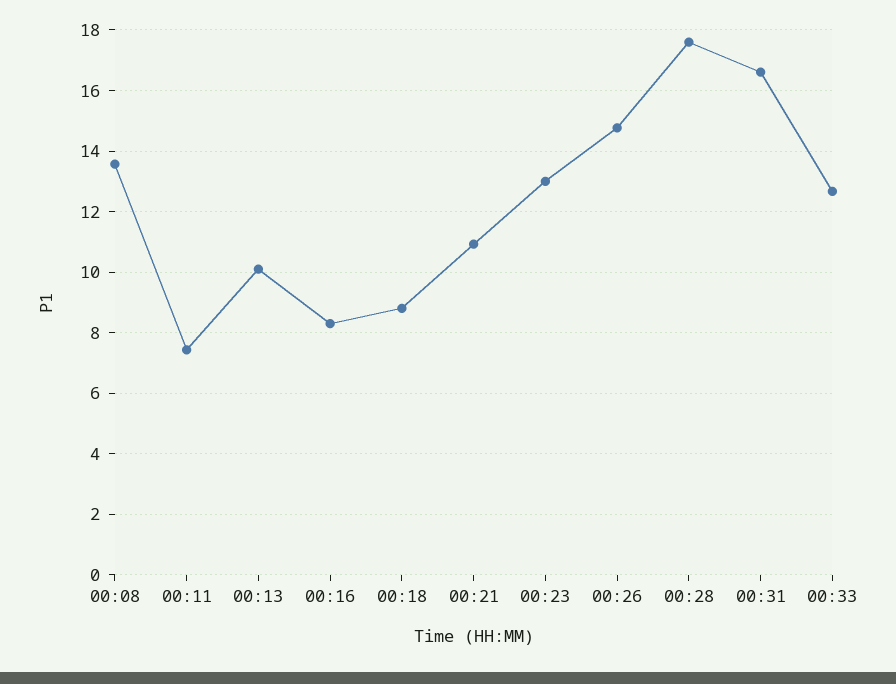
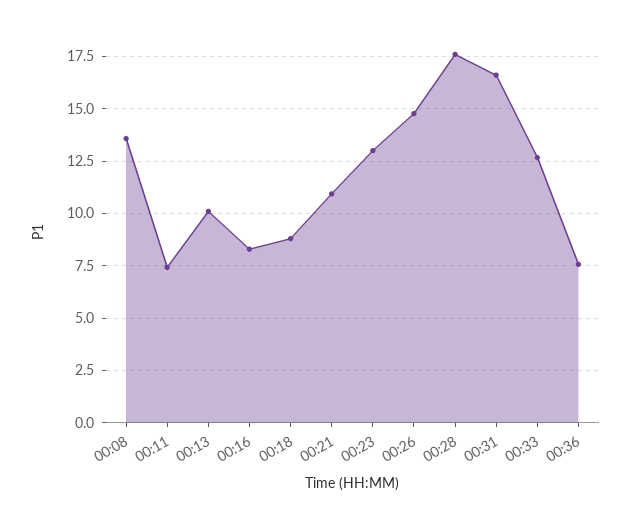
00:36: none -> 7.5

